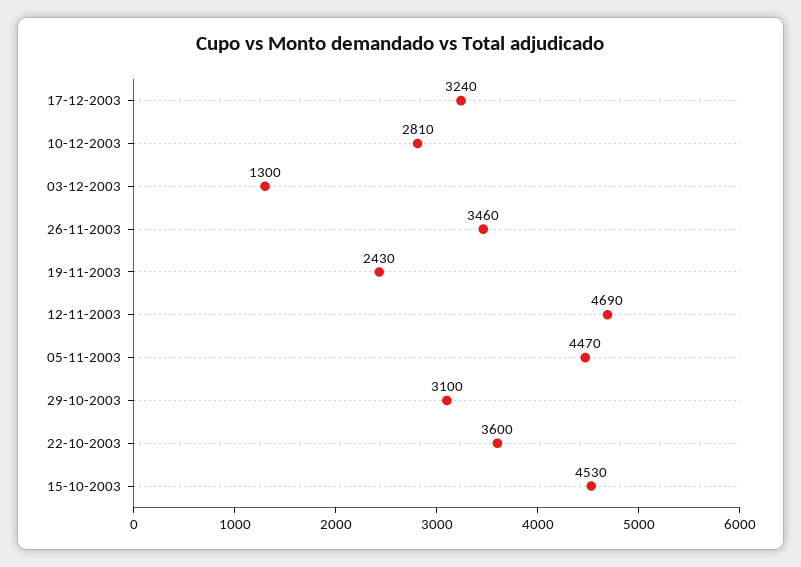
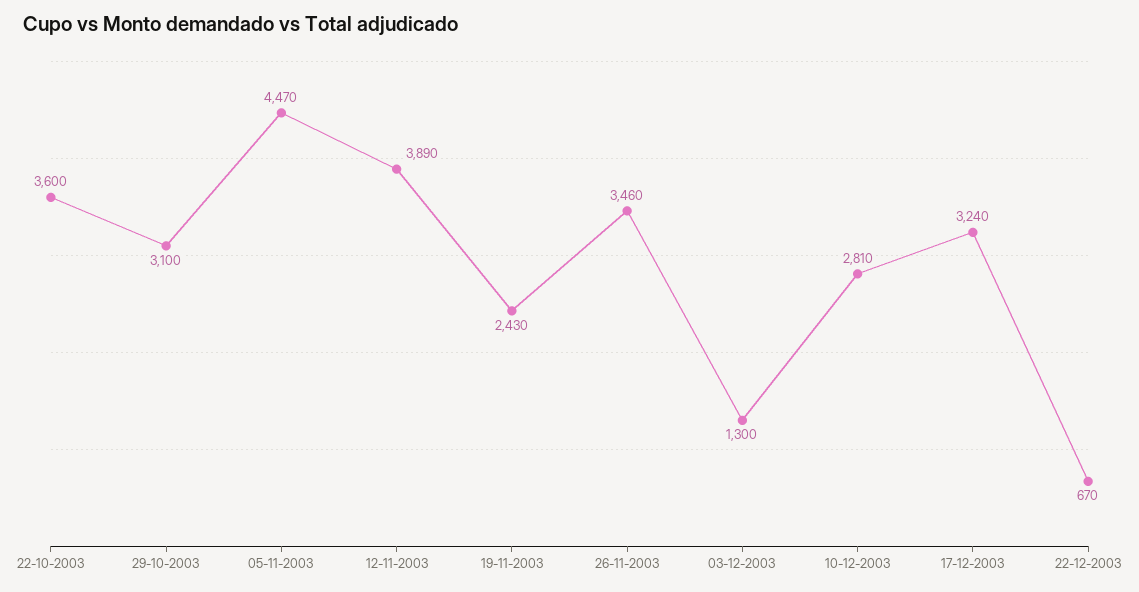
12-11-2003: 4690 -> 3890
15-10-2003: 4530 -> none
22-12-2003: none -> 670

